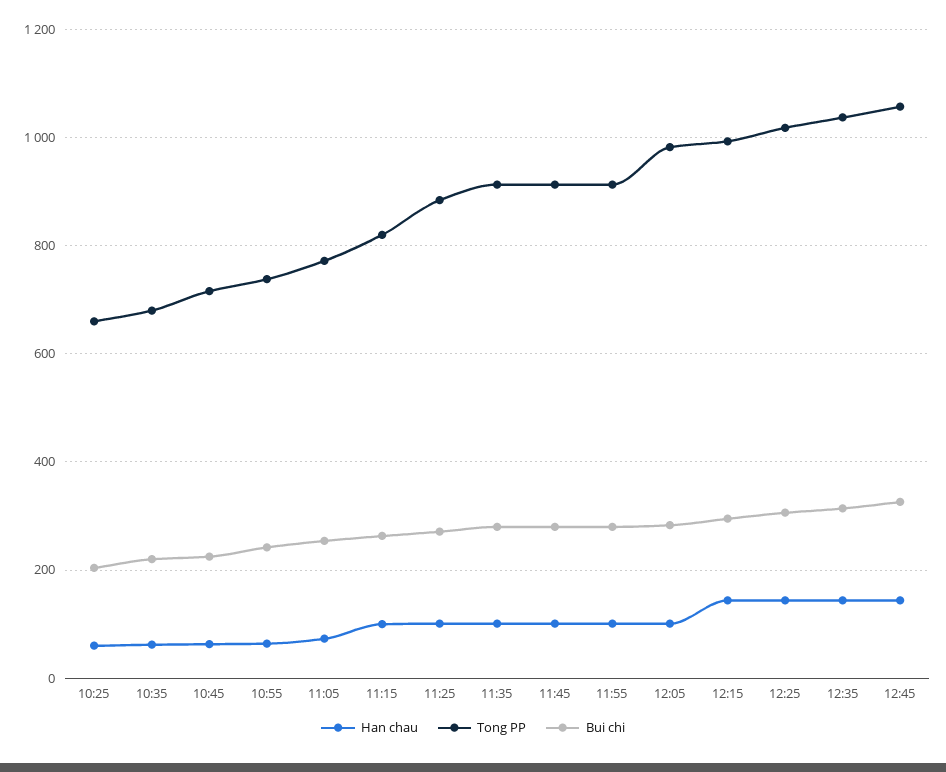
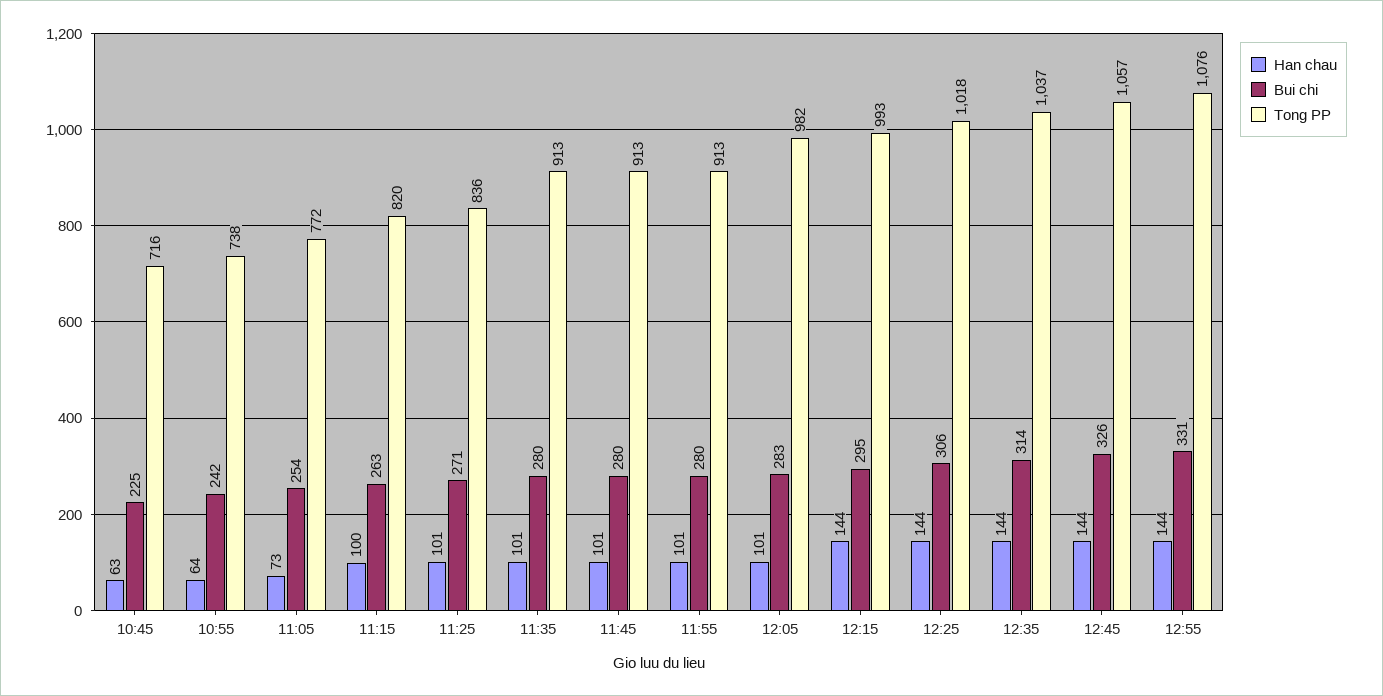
Han chau, 10:25: 60 -> none
Tong PP, 10:25: 660 -> none
Bui chi, 10:25: 200 -> none
Han chau, 10:35: 60 -> none
Tong PP, 10:35: 680 -> none
Bui chi, 10:35: 220 -> none
Tong PP, 11:25: 880 -> 836
Han chau, 12:55: none -> 144
Bui chi, 12:55: none -> 331
Tong PP, 12:55: none -> 1076

